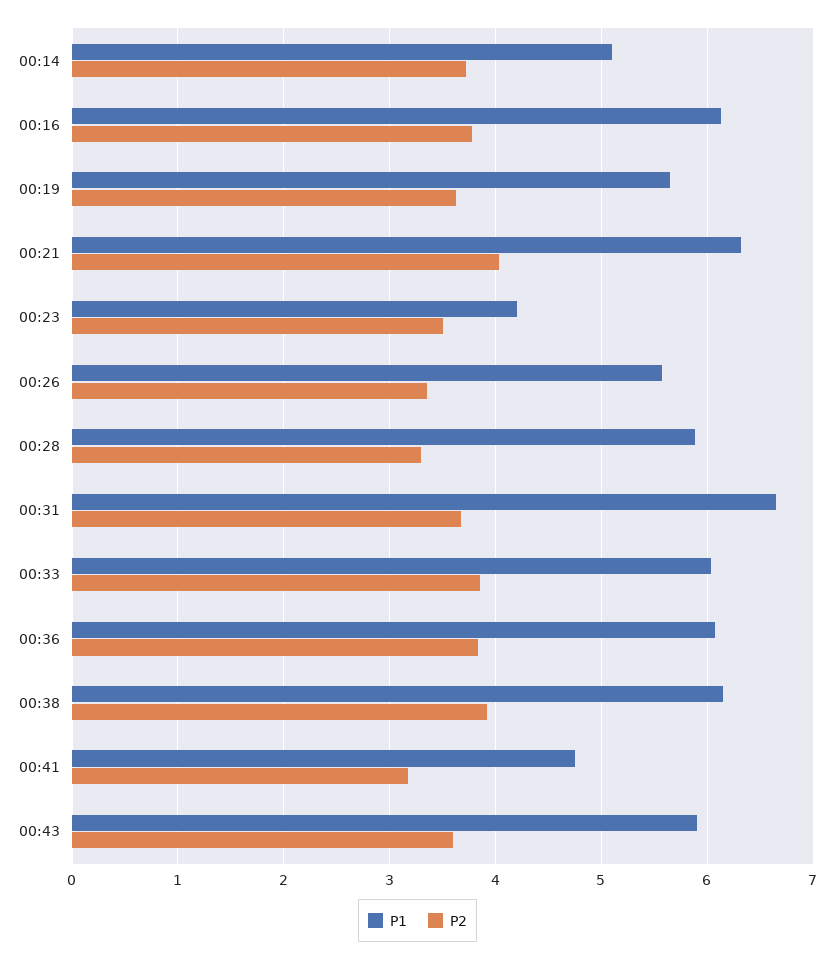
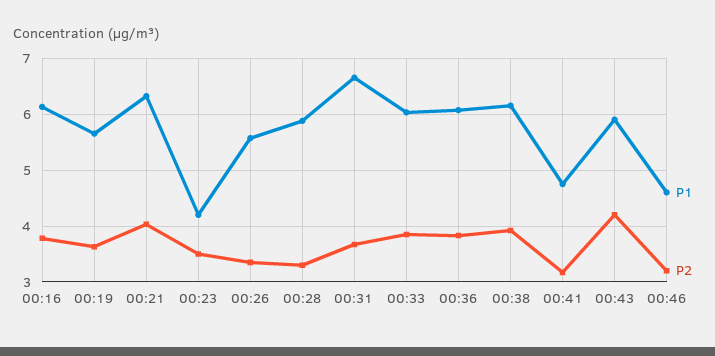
P1, 00:14: 5.1 -> none
P2, 00:14: 3.7 -> none
P2, 00:43: 3.6 -> 4.2
P1, 00:46: none -> 4.6
P2, 00:46: none -> 3.2

